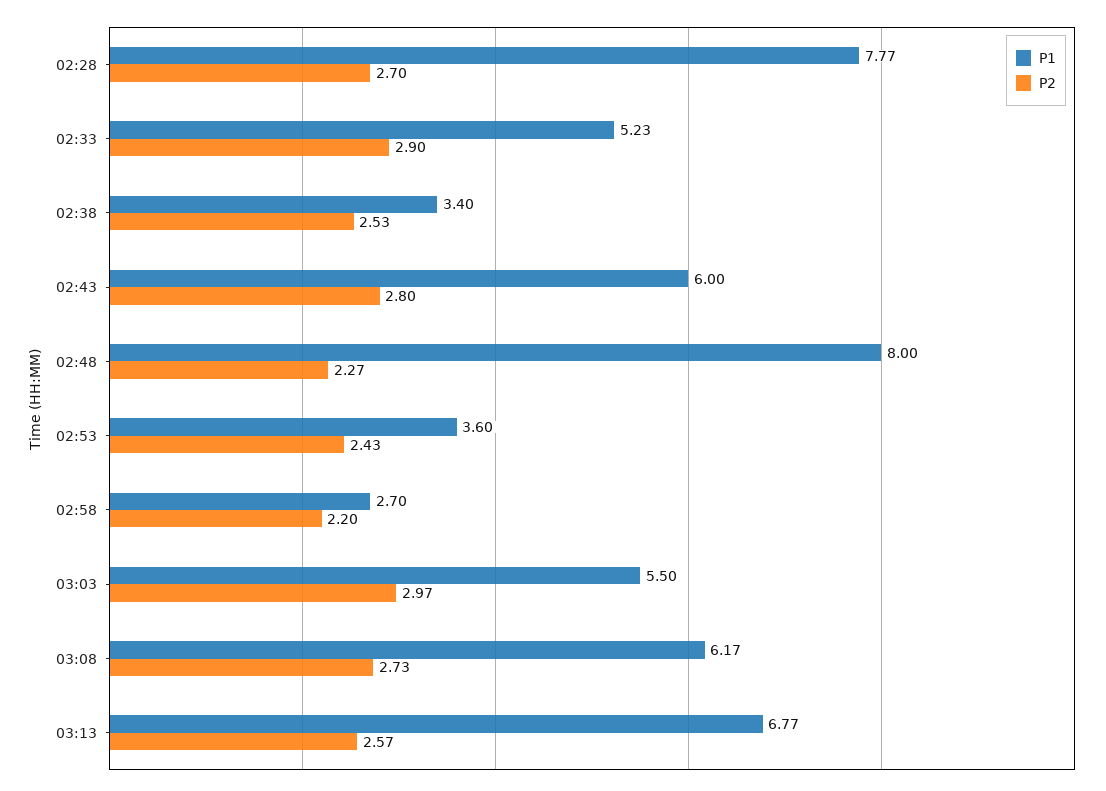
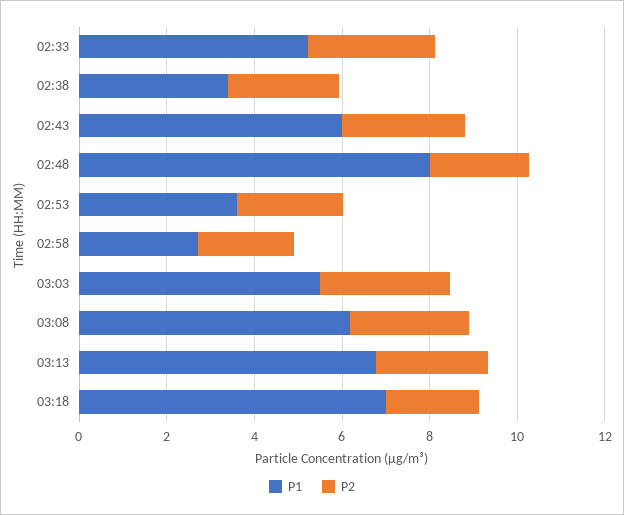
P1, 02:28: 7.77 -> none
P2, 02:28: 2.7 -> none
P1, 03:18: none -> 7
P2, 03:18: none -> 2

